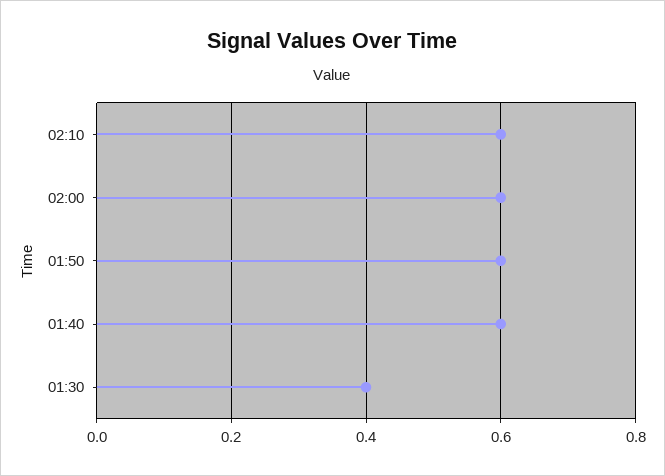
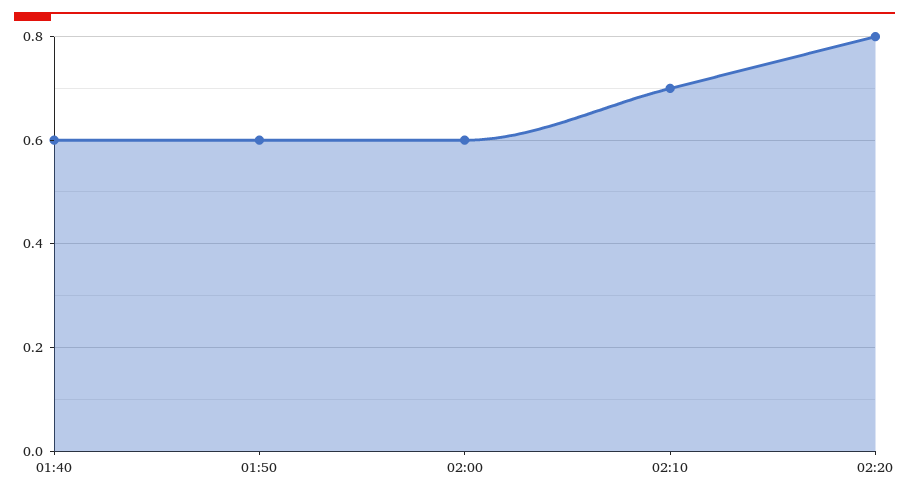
02:10: 0.6 -> 0.7
01:30: 0.4 -> none
02:20: none -> 0.8

